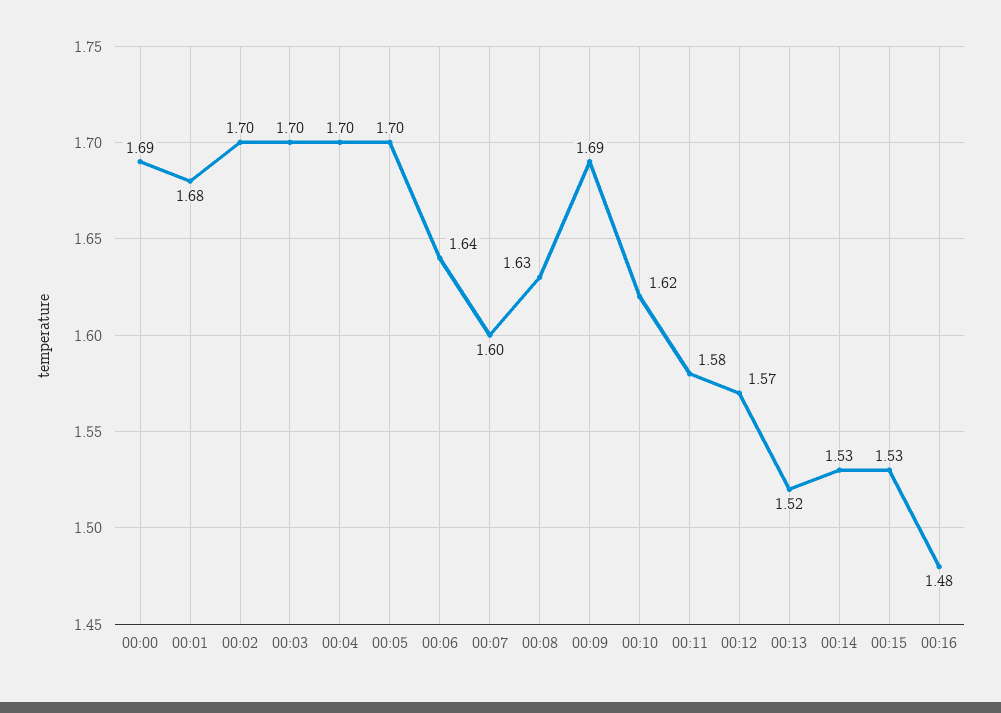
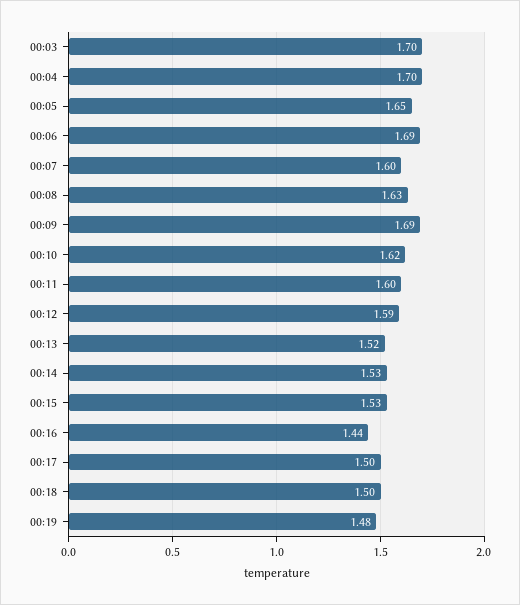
00:00: 1.69 -> none
00:01: 1.68 -> none
00:02: 1.7 -> none
00:05: 1.7 -> 1.65
00:06: 1.64 -> 1.69
00:11: 1.58 -> 1.6
00:12: 1.57 -> 1.59
00:16: 1.48 -> 1.44
00:17: none -> 1.5
00:18: none -> 1.5
00:19: none -> 1.48

